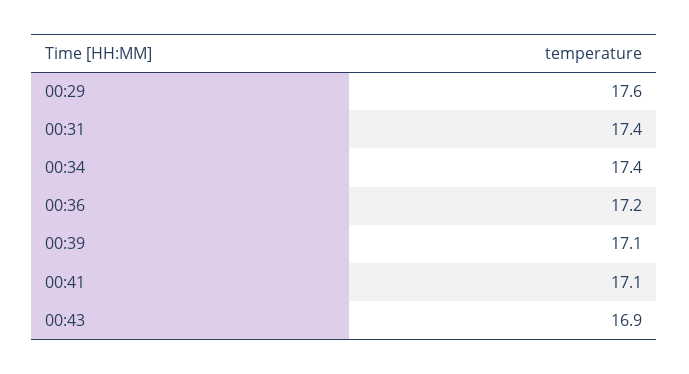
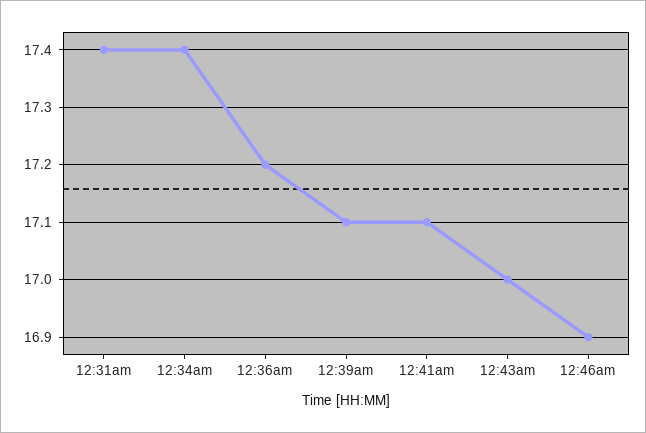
00:29: 17.6 -> none
00:43: 16.9 -> 17
12:46am: none -> 16.9

